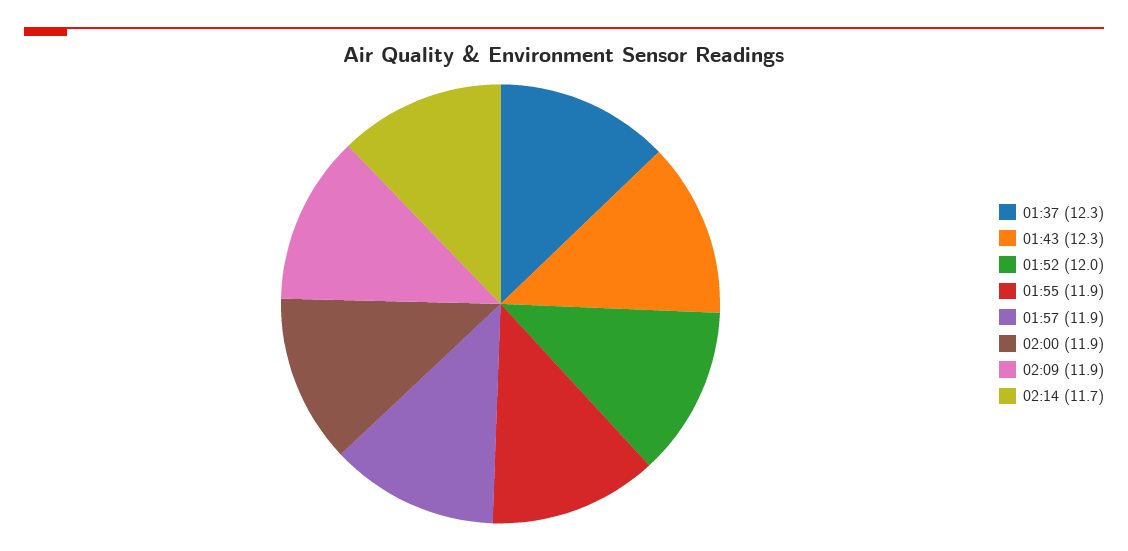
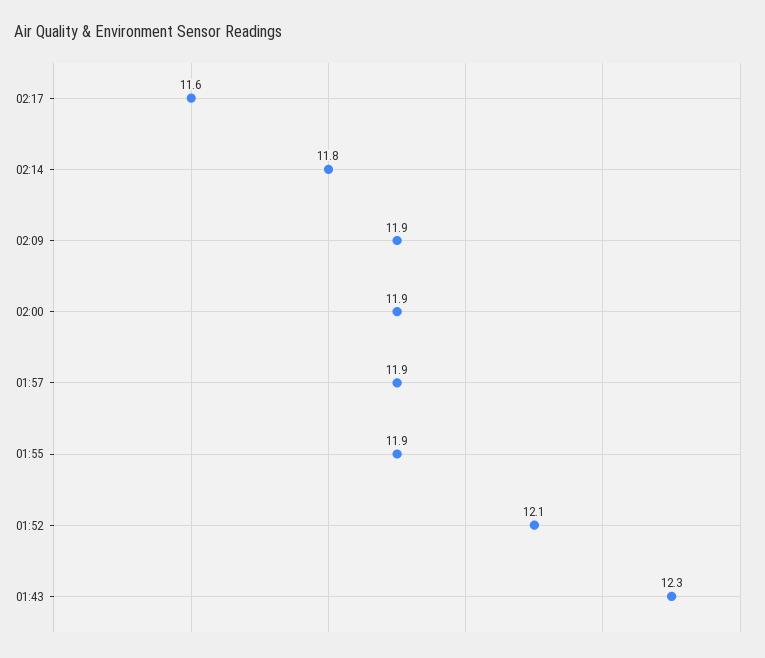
01:37: 12.3 -> none
01:52: 12 -> 12.1
02:14: 11.7 -> 11.8
02:17: none -> 11.6

